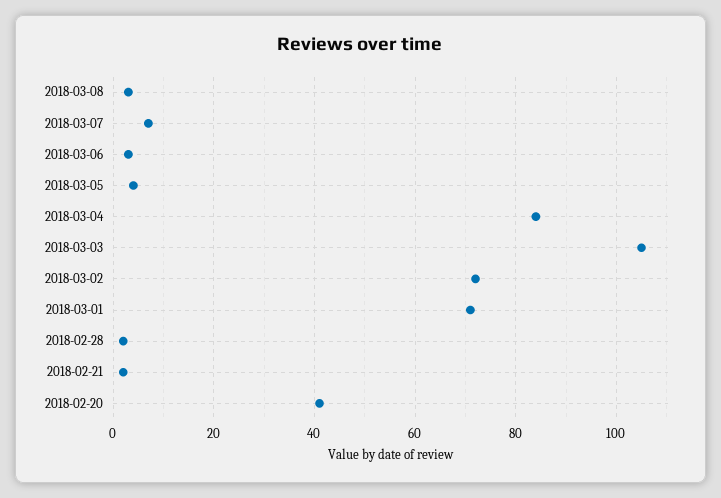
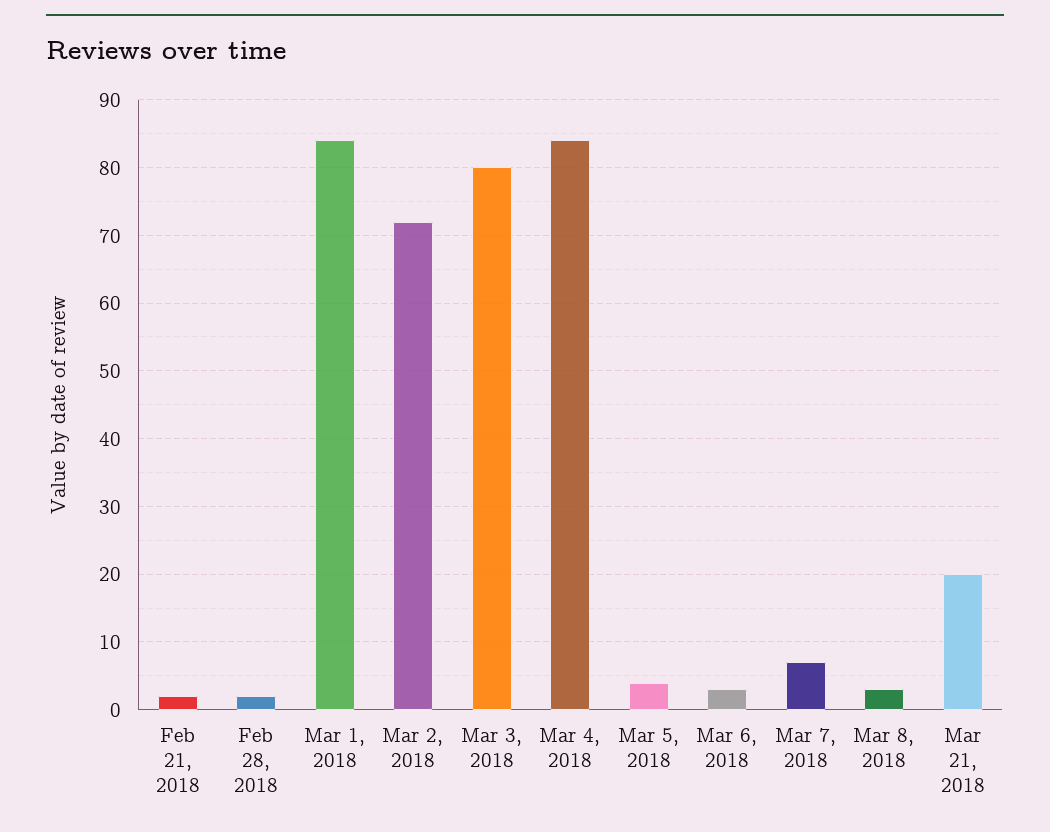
2018-03-03: 105 -> 80
2018-03-01: 70 -> 84
2018-02-20: 40 -> none
Mar 21, 2018: none -> 20

